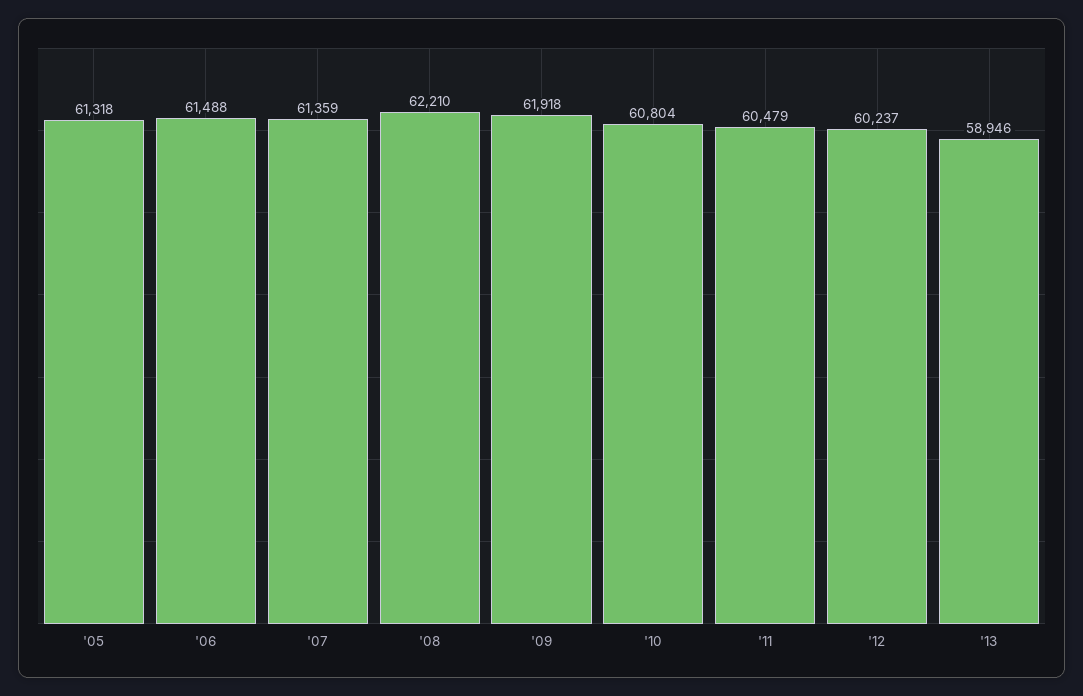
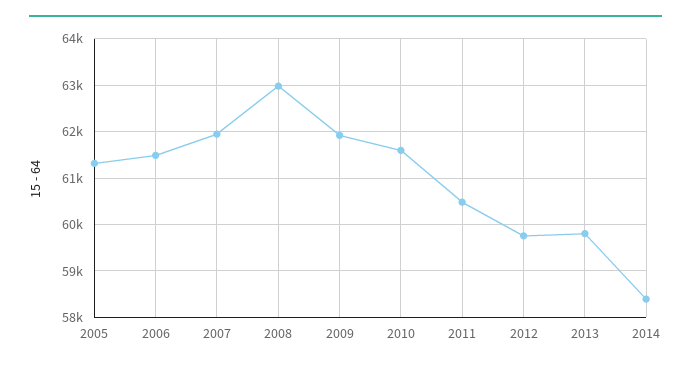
'07: 61359 -> 62000
'08: 62210 -> 63000
'10: 60804 -> 61600
'12: 60237 -> 59800
'13: 58946 -> 59800
2014: none -> 58400

